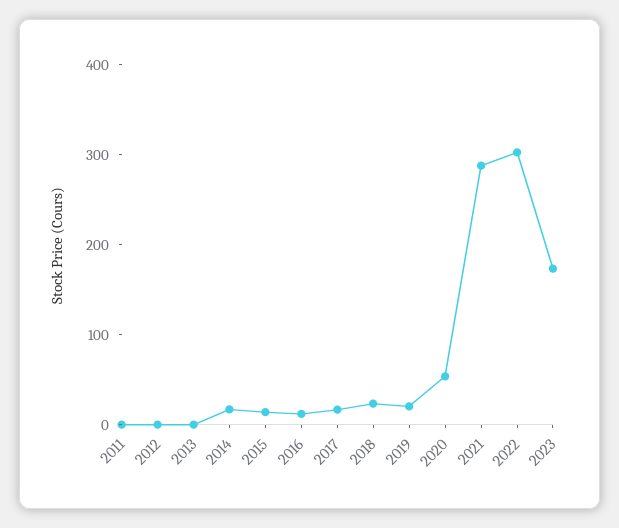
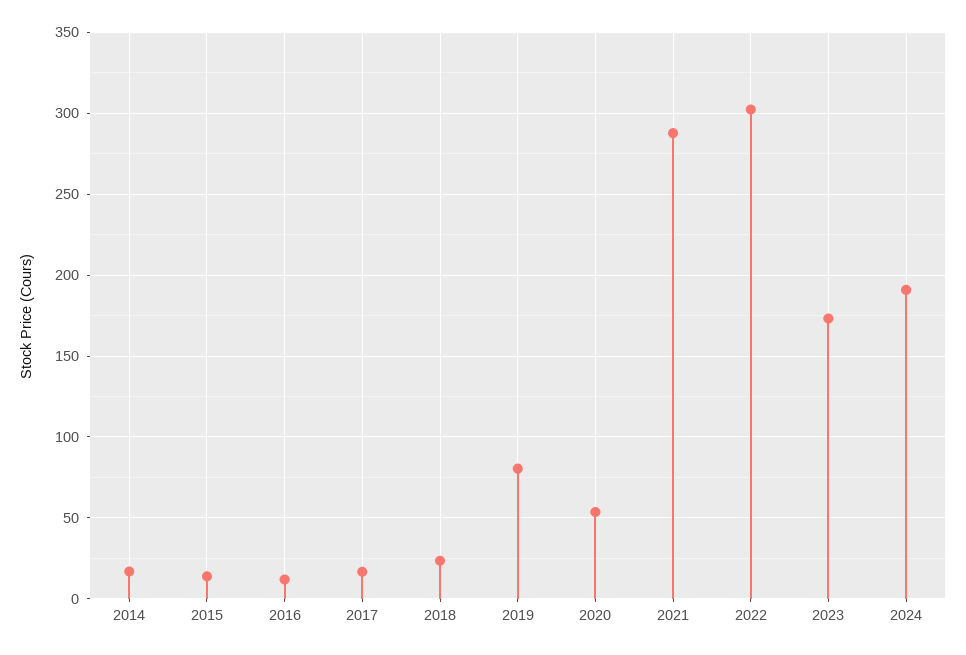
2011: 0 -> none
2012: 0 -> none
2013: 0 -> none
2019: 20 -> 80
2024: none -> 190

